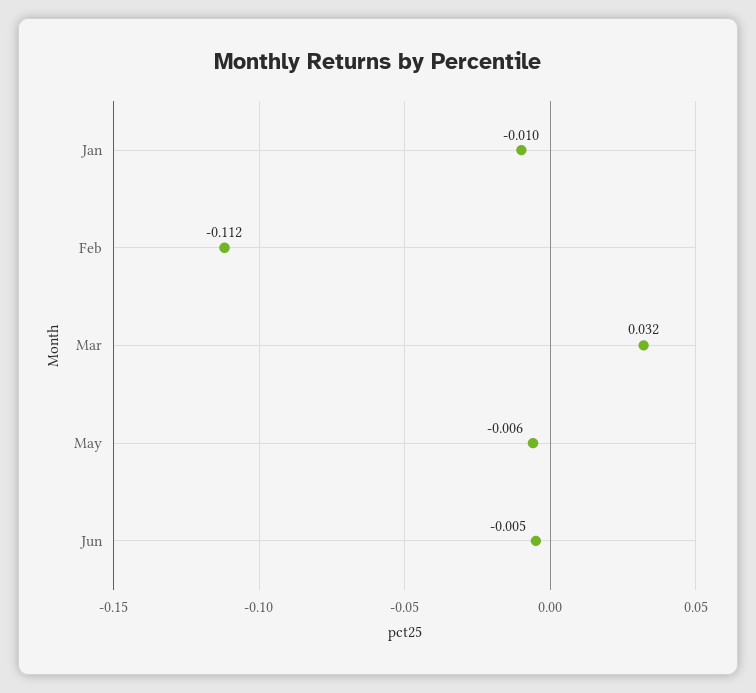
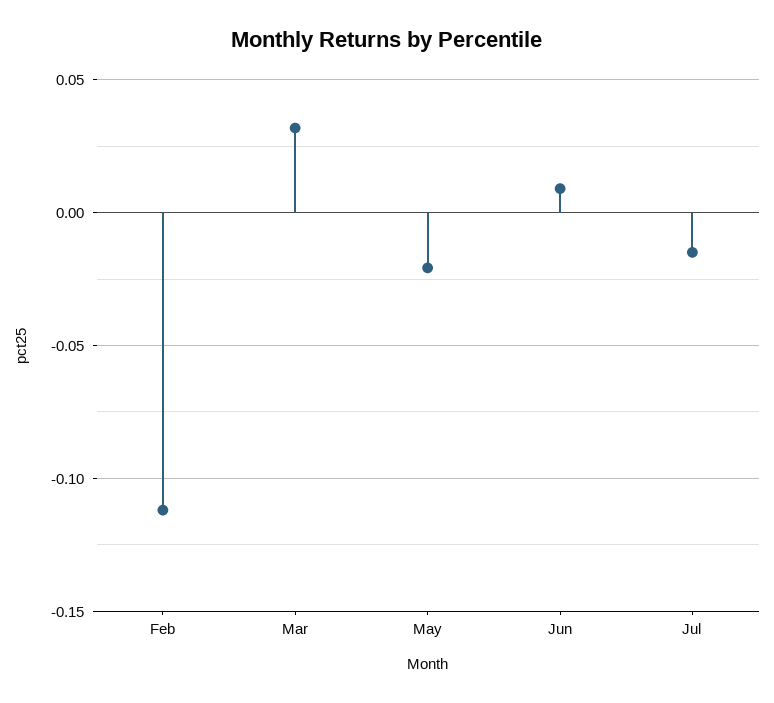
Jan: -0.01 -> none
May: -0.006 -> -0.02
Jun: -0.005 -> 0.01
Jul: none -> -0.015

